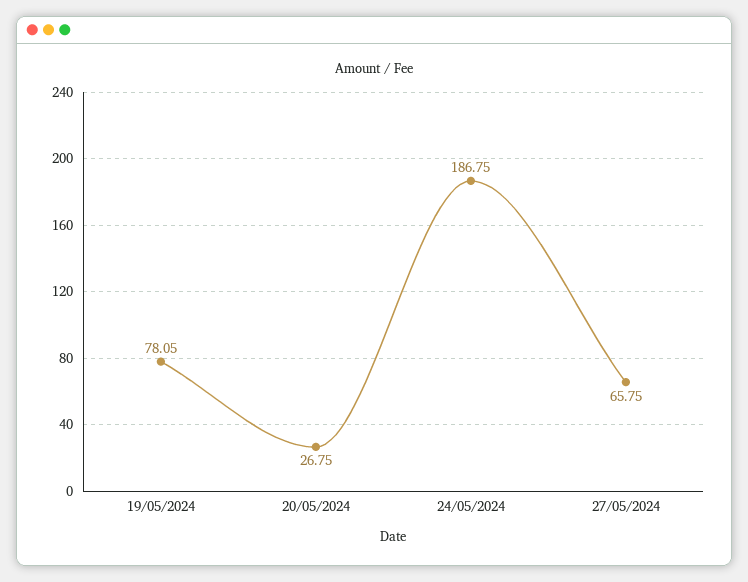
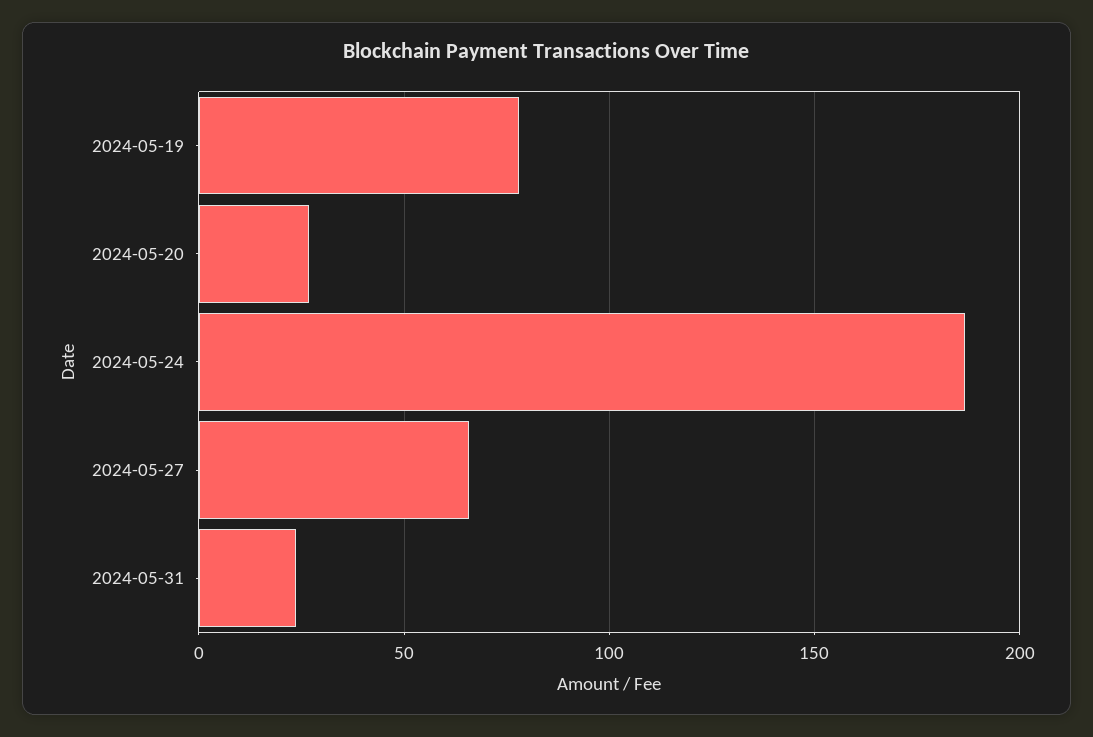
2024-05-31: none -> 25

